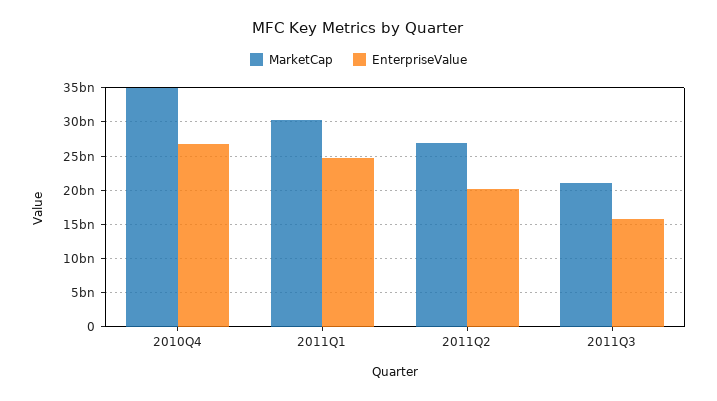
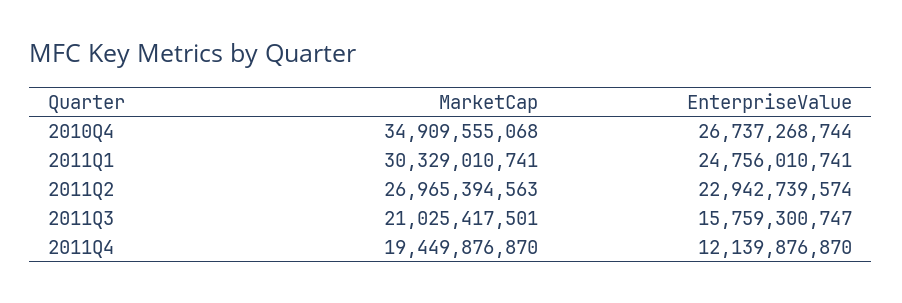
EnterpriseValue, 2011Q2: 20000000000 -> 22942739574
MarketCap, 2011Q4: none -> 19449876870
EnterpriseValue, 2011Q4: none -> 12139876870

